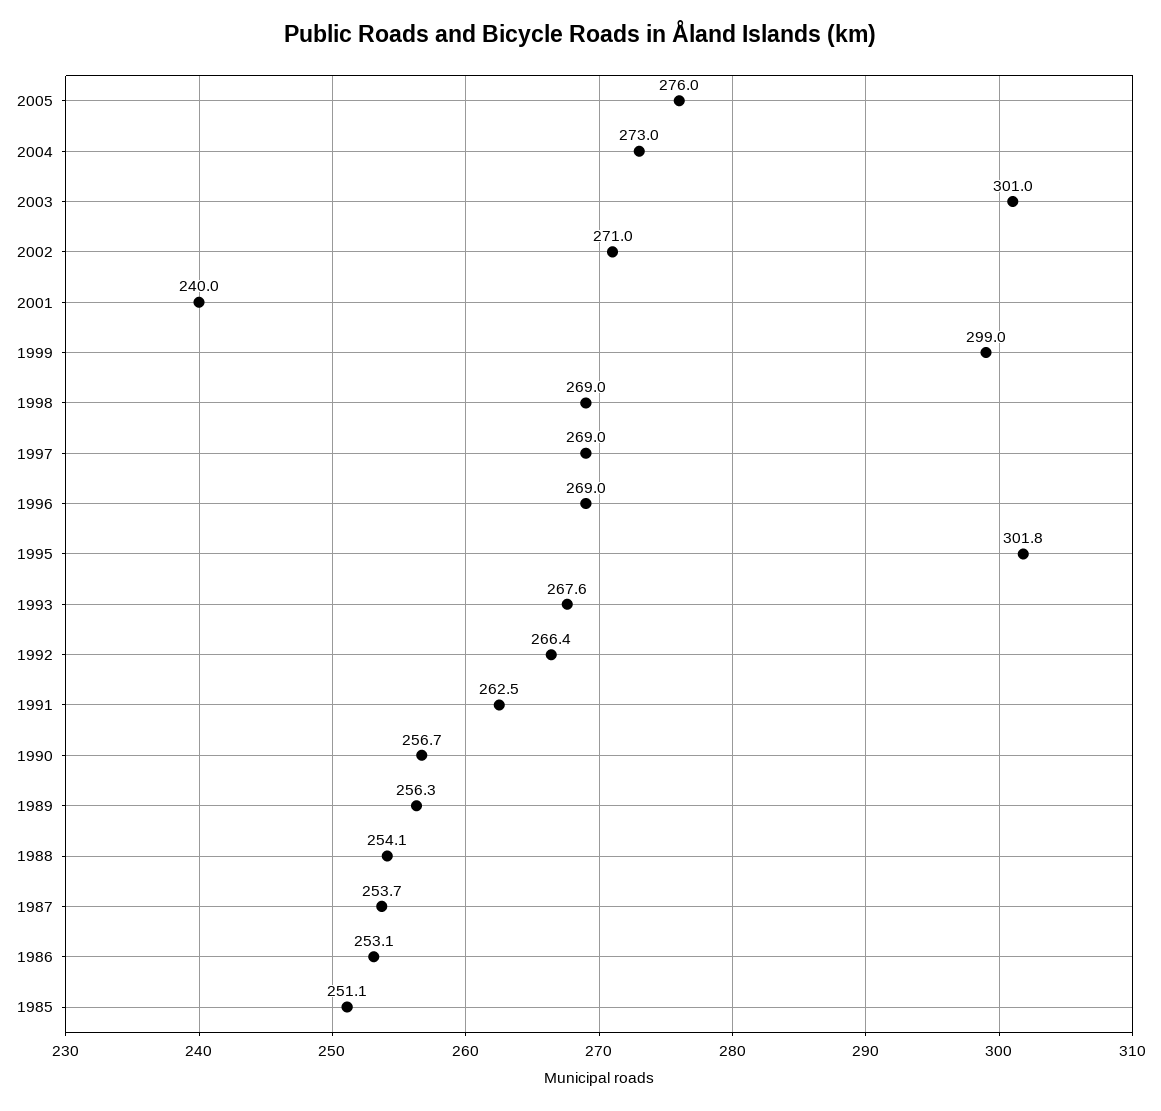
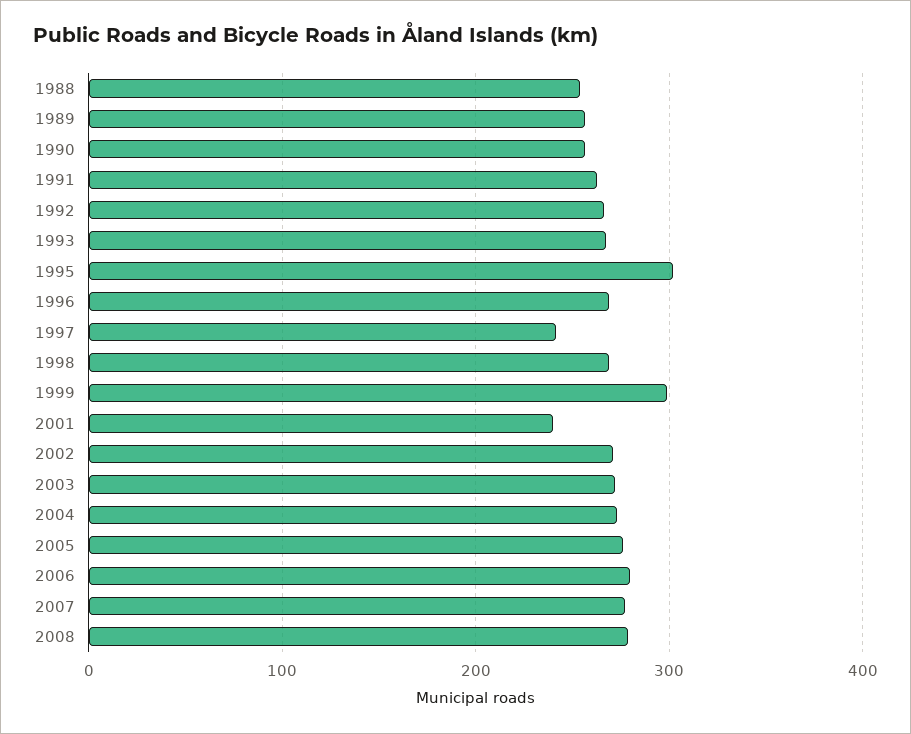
2003: 301 -> 270
1997: 269 -> 240
1987: 253.7 -> none
1986: 253.1 -> none
1985: 251.1 -> none
2006: none -> 280
2007: none -> 280
2008: none -> 280

